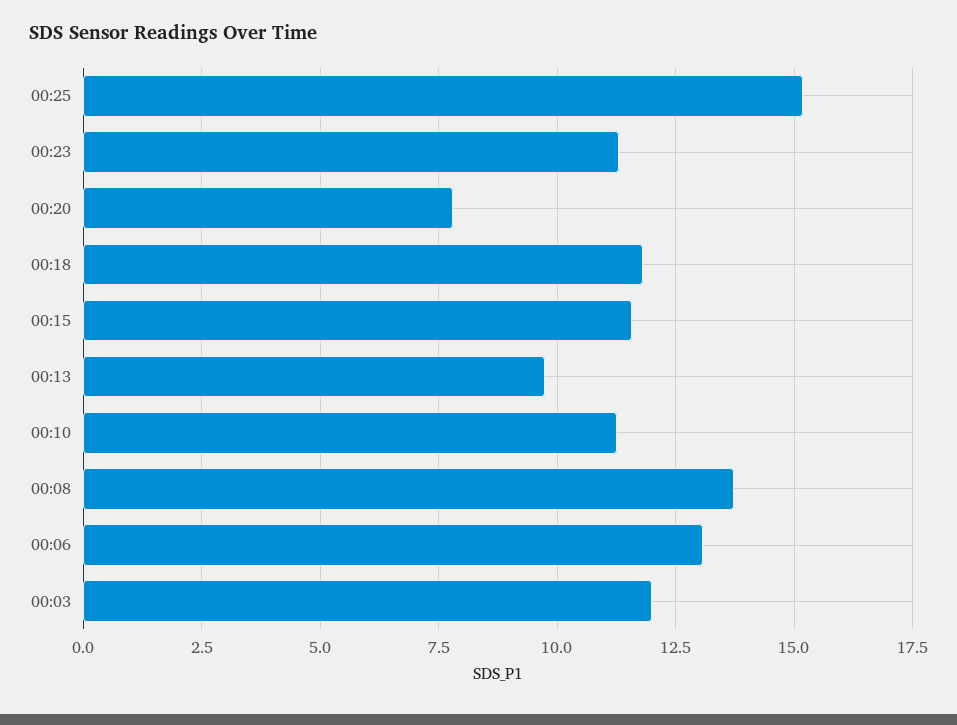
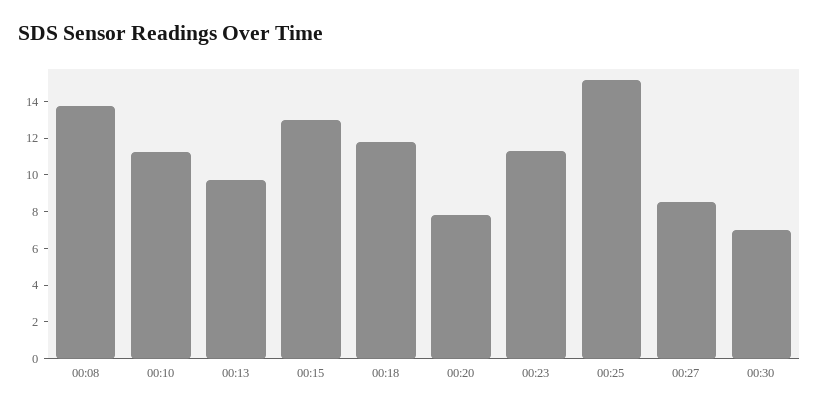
00:15: 11.5 -> 13
00:06: 13 -> none
00:03: 12 -> none
00:27: none -> 8.5
00:30: none -> 7

